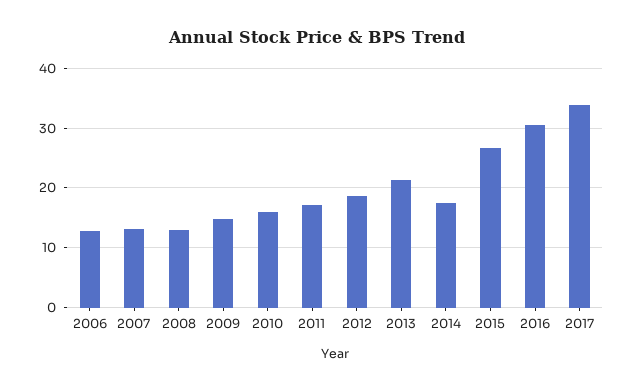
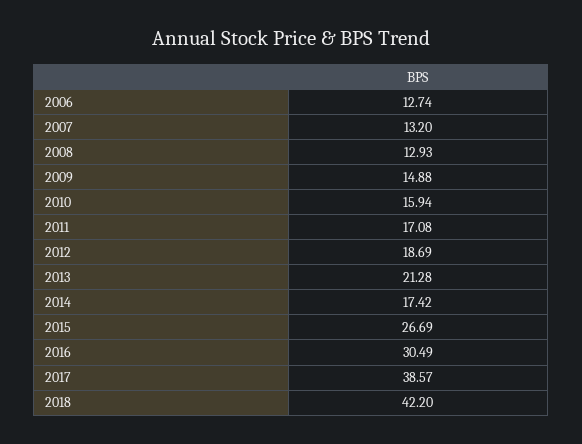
2017: 34 -> 38.57
2018: none -> 42.2

